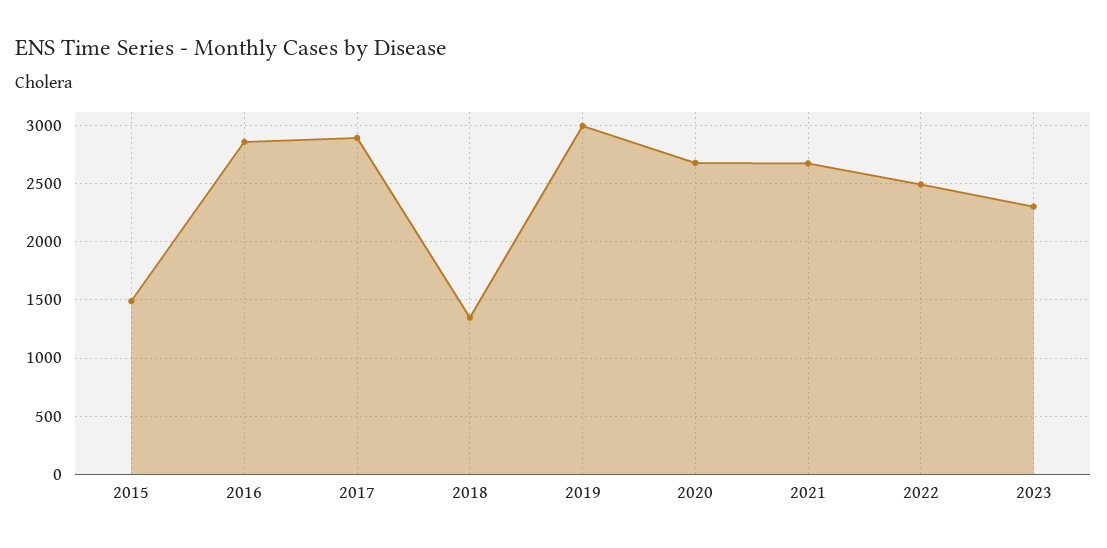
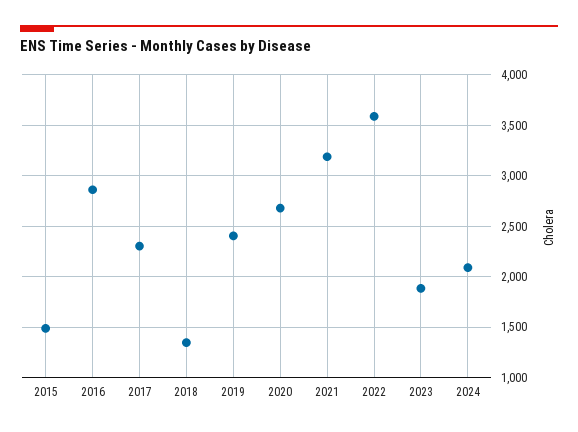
2017: 2900 -> 2300
2019: 3000 -> 2400
2021: 2700 -> 3200
2022: 2500 -> 3600
2023: 2300 -> 1900
2024: none -> 2100

